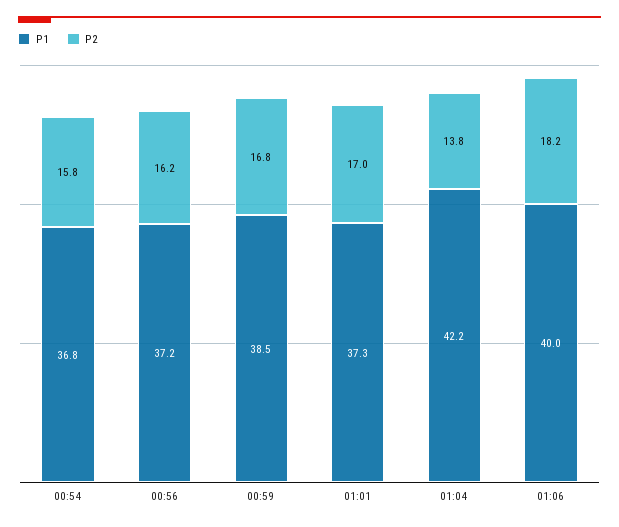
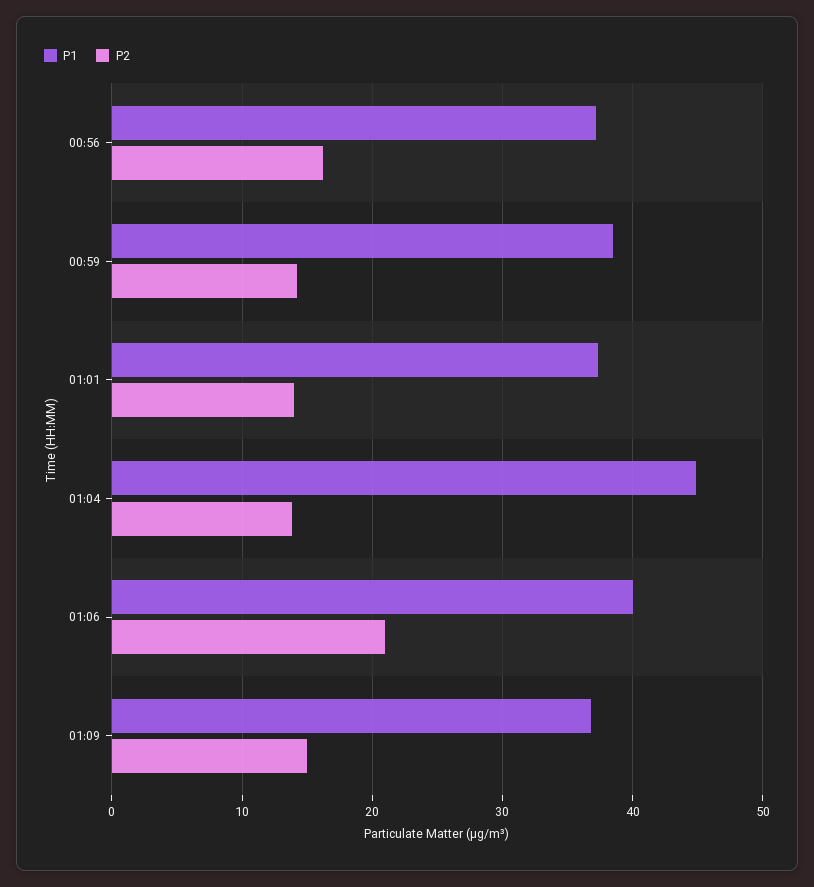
P1, 00:54: 36.8 -> none
P2, 00:54: 15.8 -> none
P2, 00:59: 16.8 -> 14
P2, 01:01: 17 -> 14
P1, 01:04: 42.2 -> 45
P2, 01:06: 18.2 -> 21
P1, 01:09: none -> 37
P2, 01:09: none -> 15

